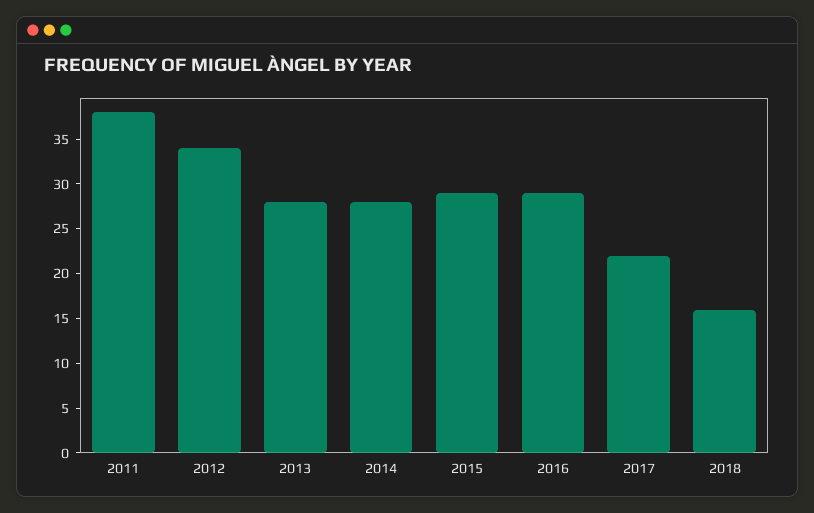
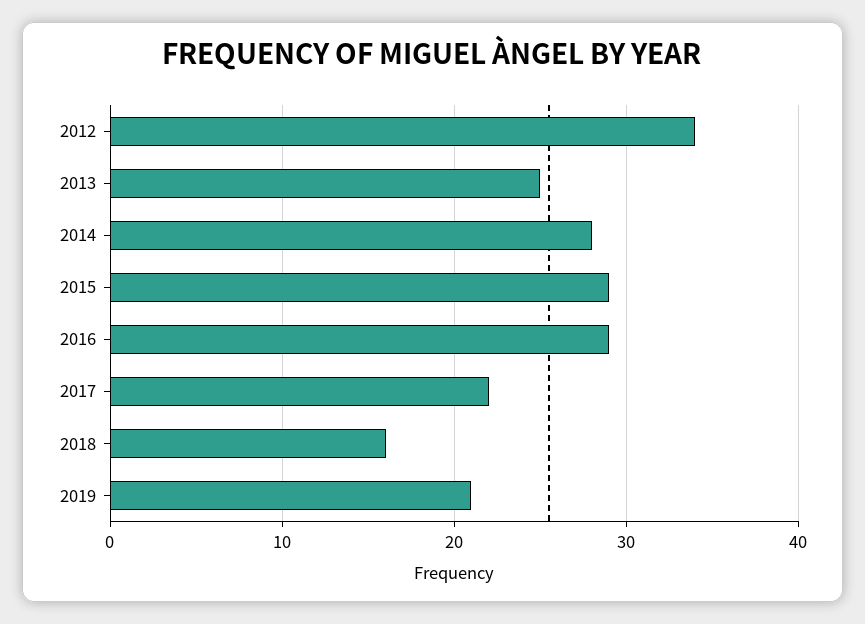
2011: 38 -> none
2013: 28 -> 25
2019: none -> 21

